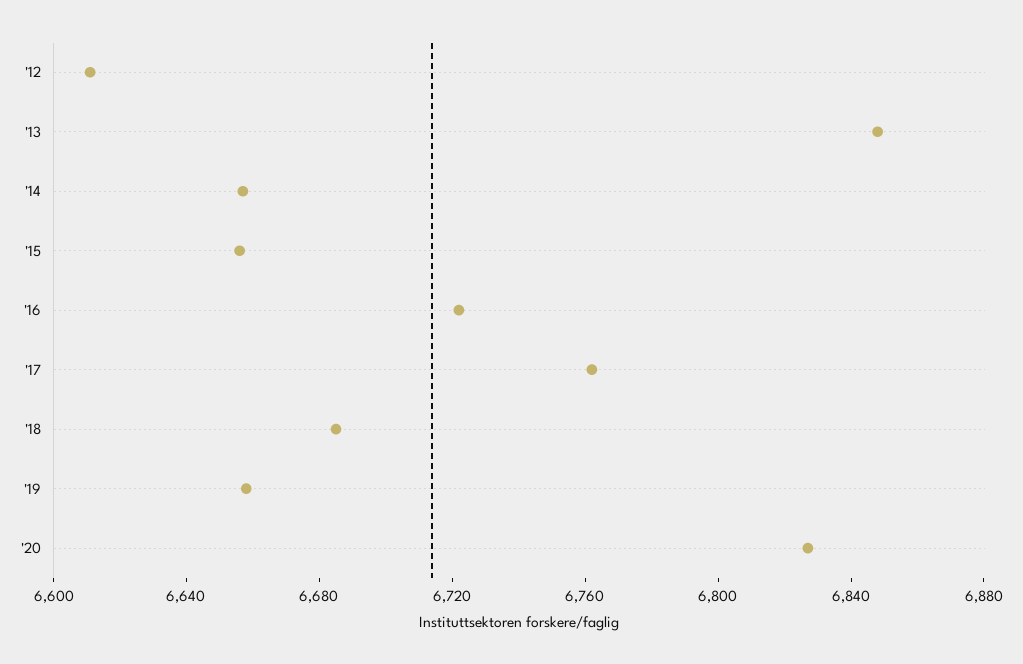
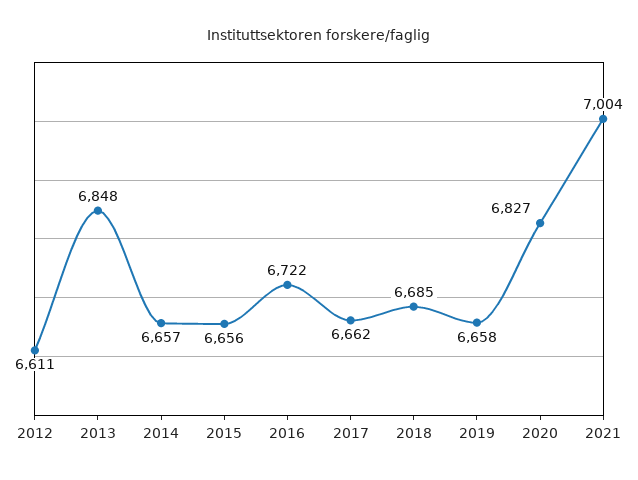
'17: 6760 -> 6662
2021: none -> 7004

